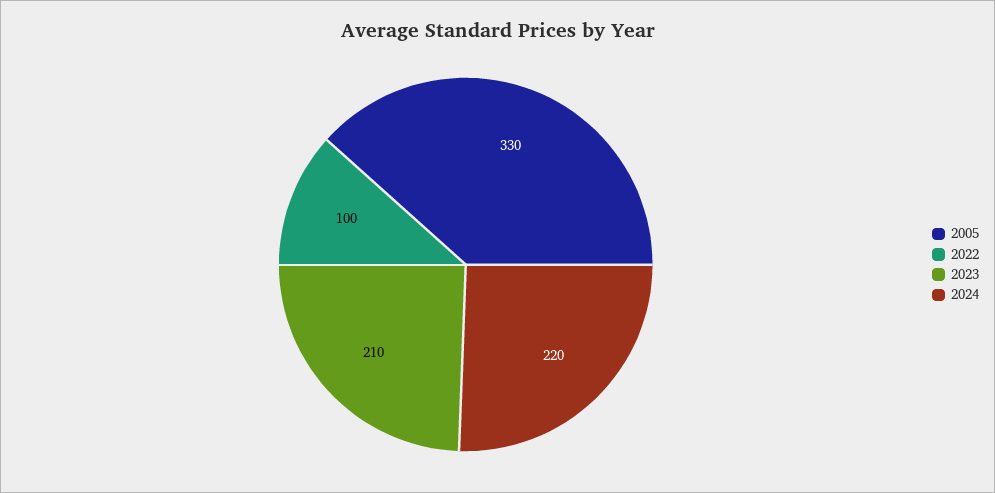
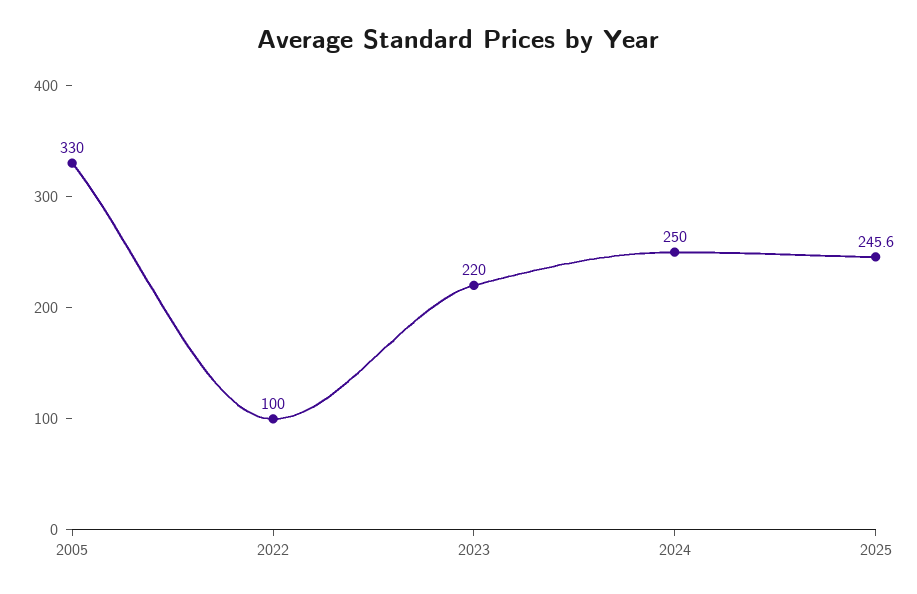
2023: 210 -> 220
2024: 220 -> 250
2025: none -> 245.6

